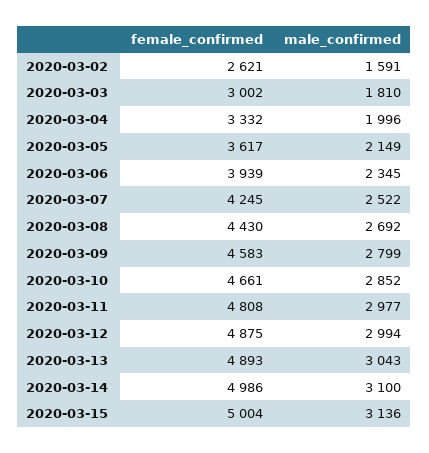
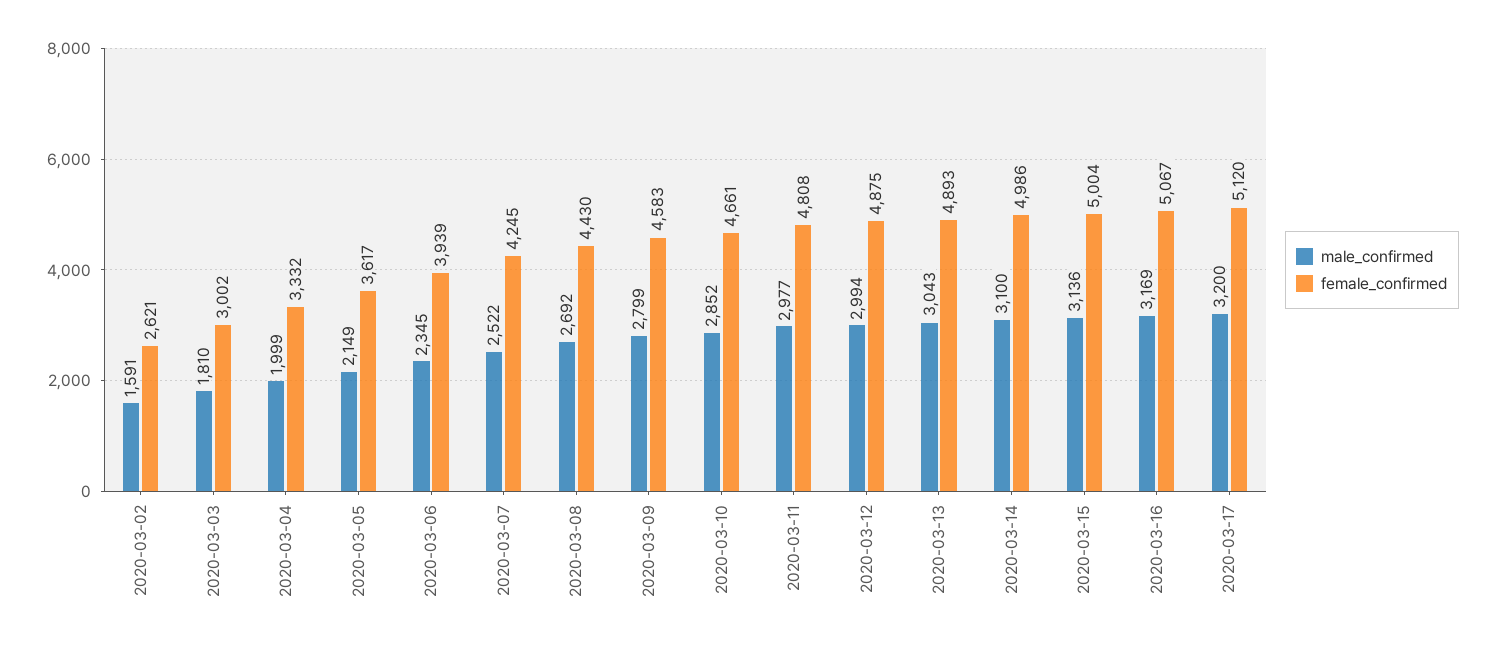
male_confirmed, 2020-03-04: 1996 -> 1999
male_confirmed, 2020-03-16: none -> 3169
female_confirmed, 2020-03-16: none -> 5067
male_confirmed, 2020-03-17: none -> 3200
female_confirmed, 2020-03-17: none -> 5120

